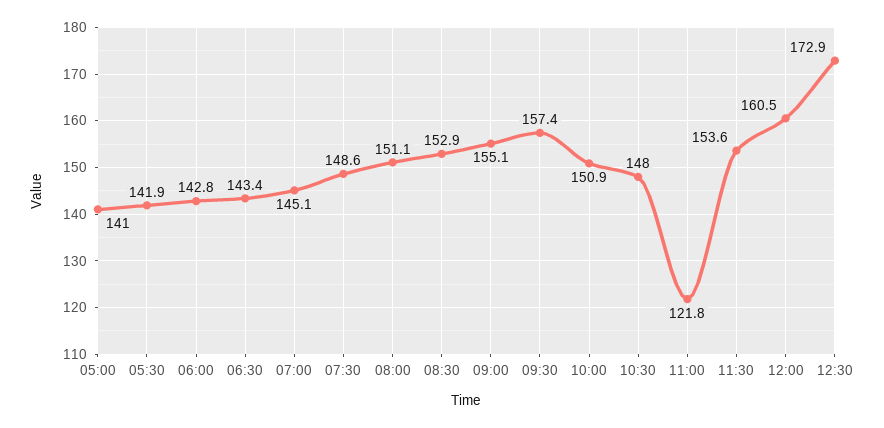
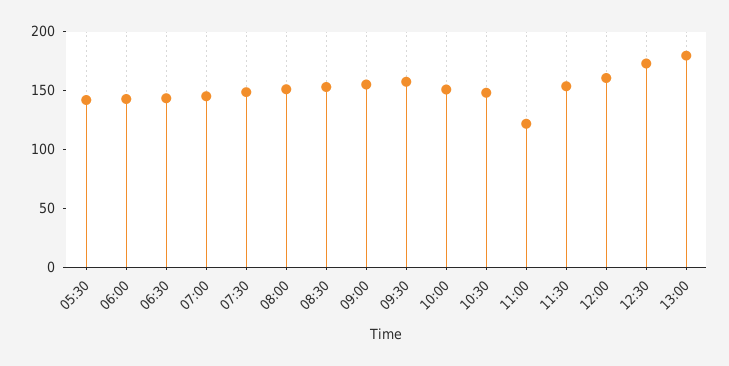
05:00: 141 -> none
13:00: none -> 180

